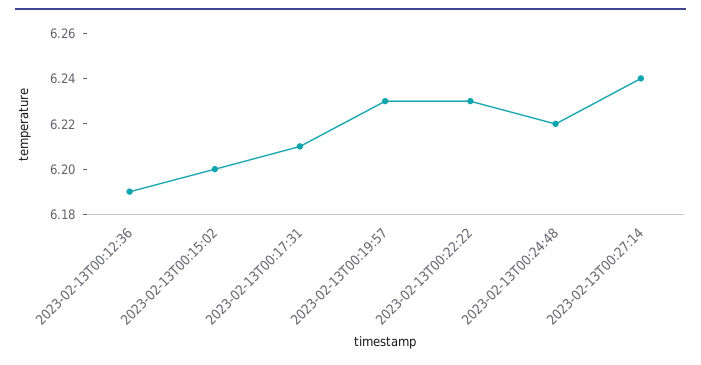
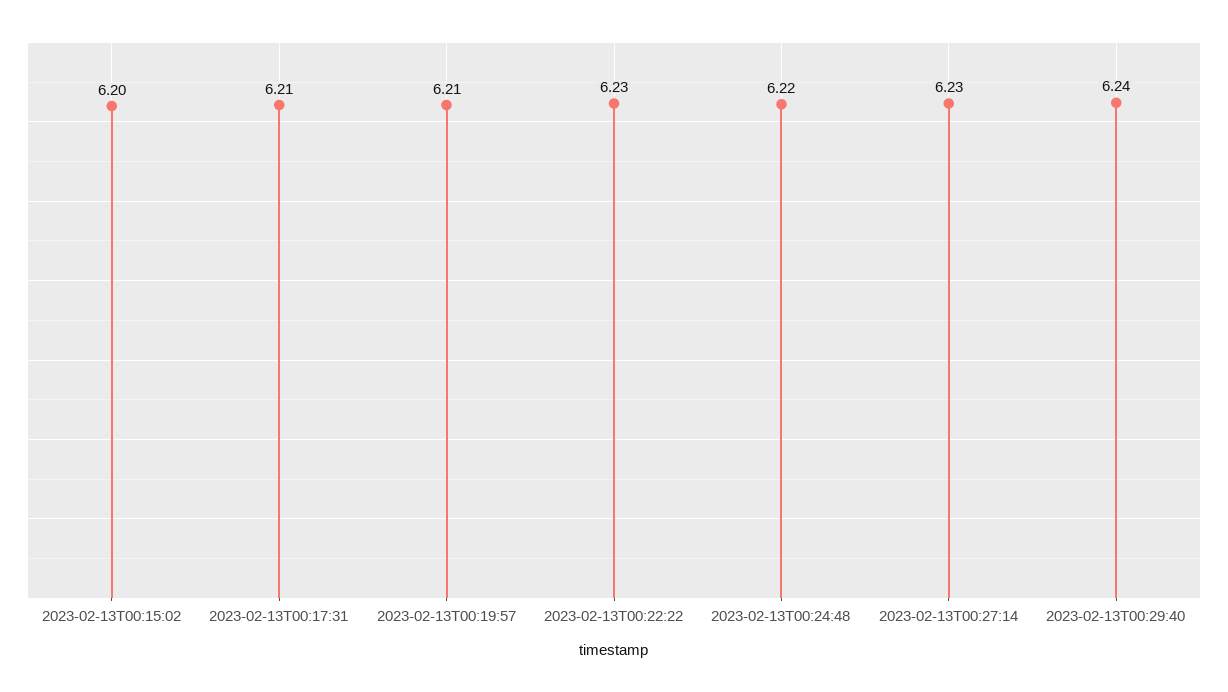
2023-02-13T00:12:36: 6.19 -> none
2023-02-13T00:19:57: 6.23 -> 6.21
2023-02-13T00:27:14: 6.24 -> 6.23
2023-02-13T00:29:40: none -> 6.24

